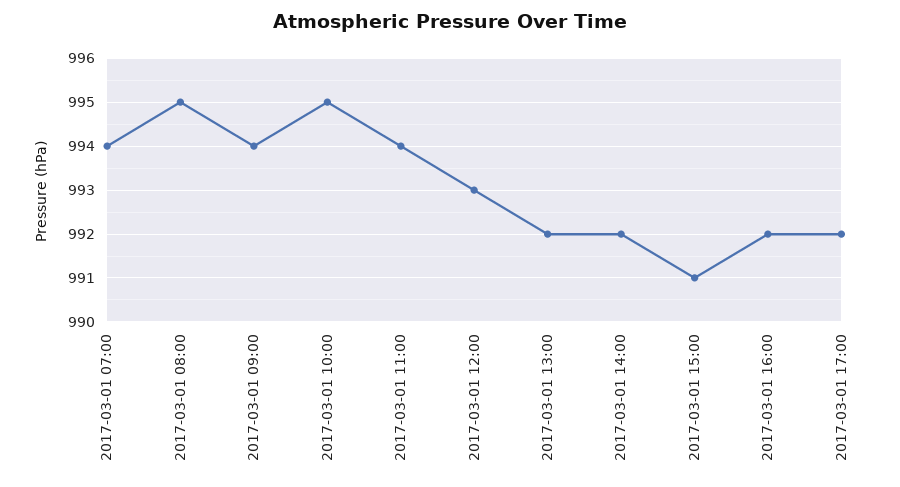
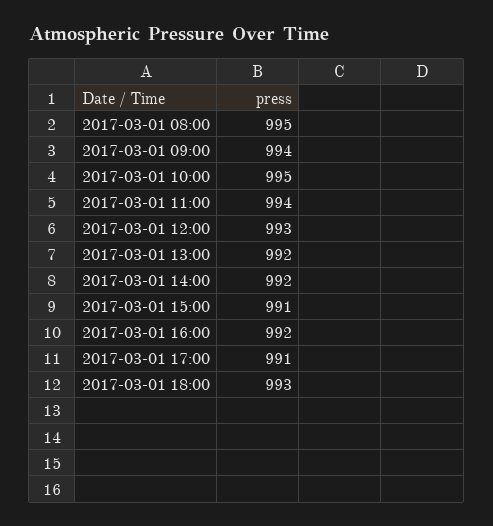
2017-03-01 07:00: 994 -> none
2017-03-01 17:00: 992 -> 991
2017-03-01 18:00: none -> 993

